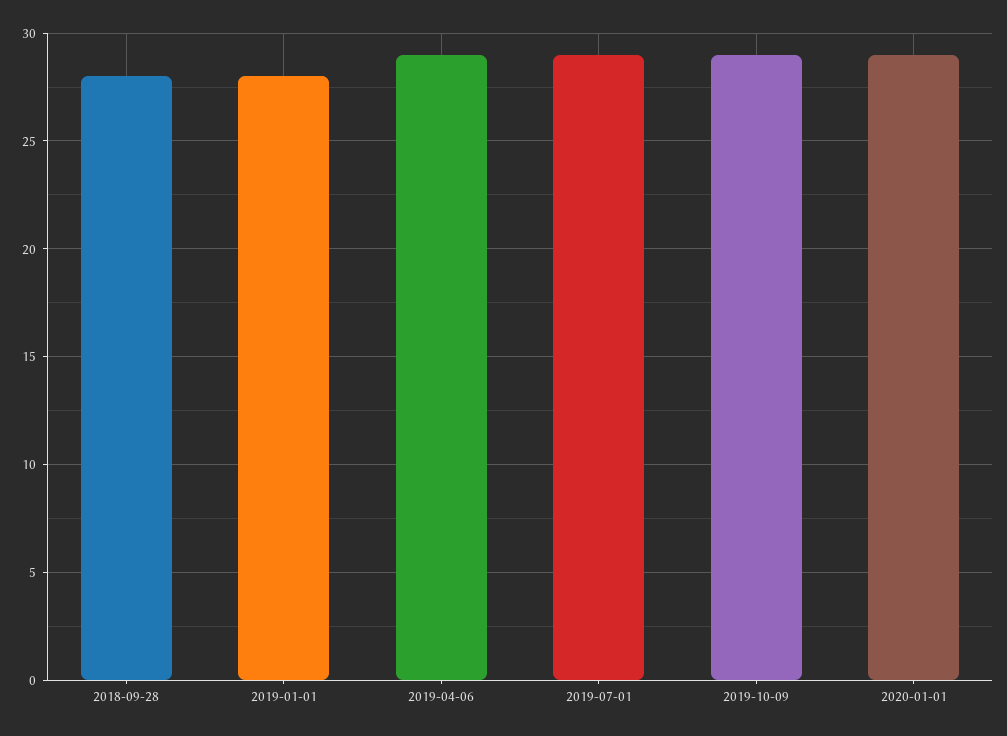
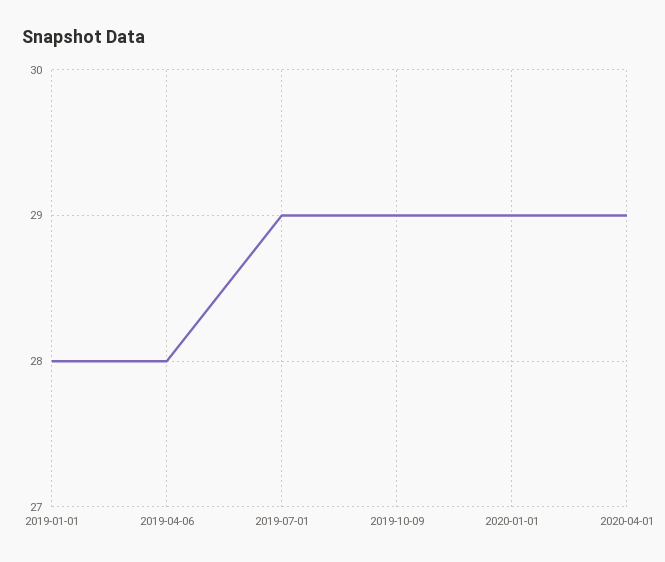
2018-09-28: 28 -> none
2019-04-06: 29 -> 28
2020-04-01: none -> 29

